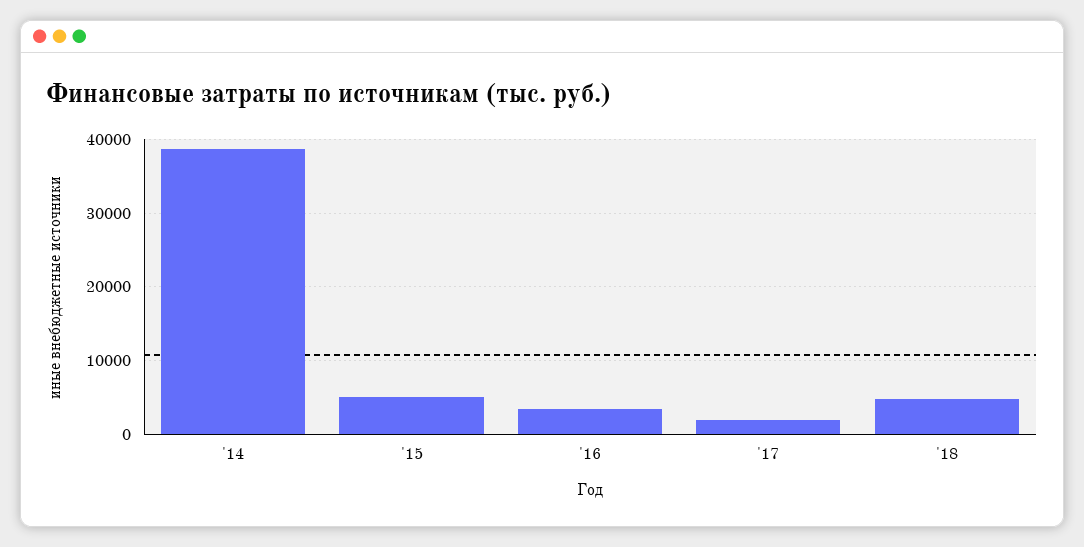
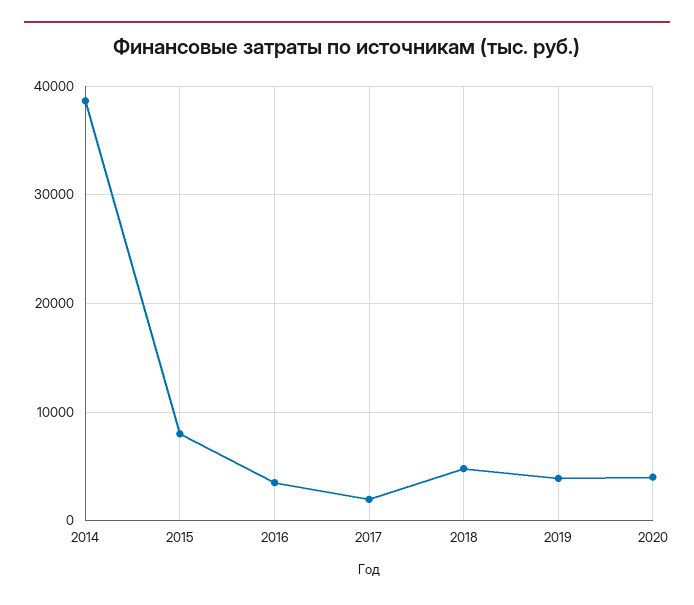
'15: 5000 -> 8000
2019: none -> 4000
2020: none -> 4000

